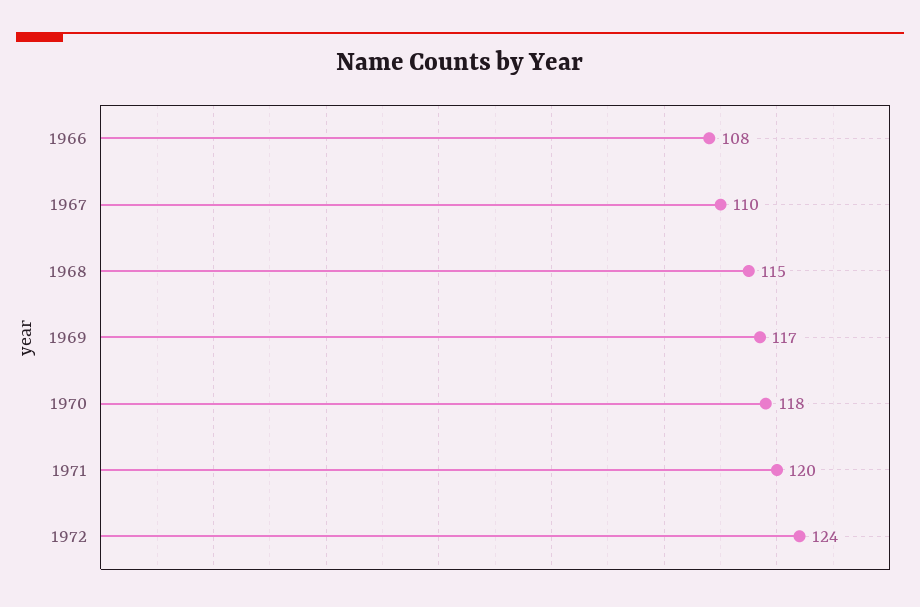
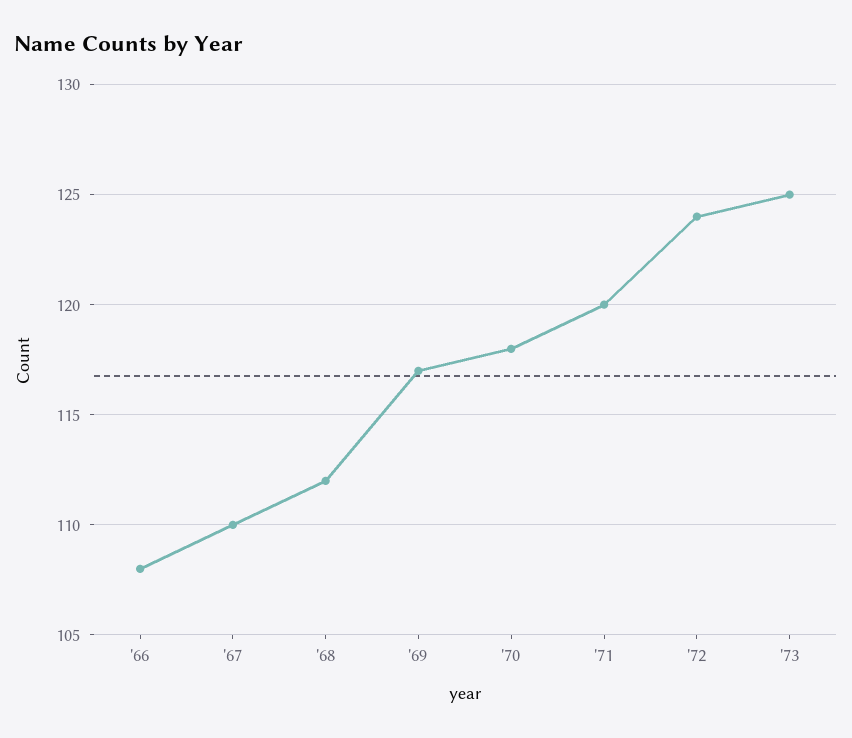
1968: 115 -> 112
'73: none -> 125

